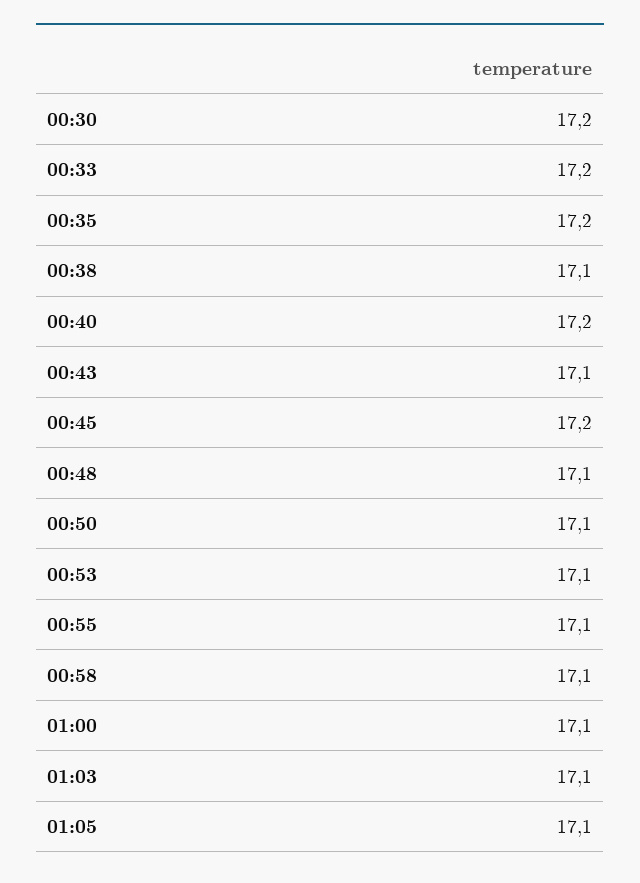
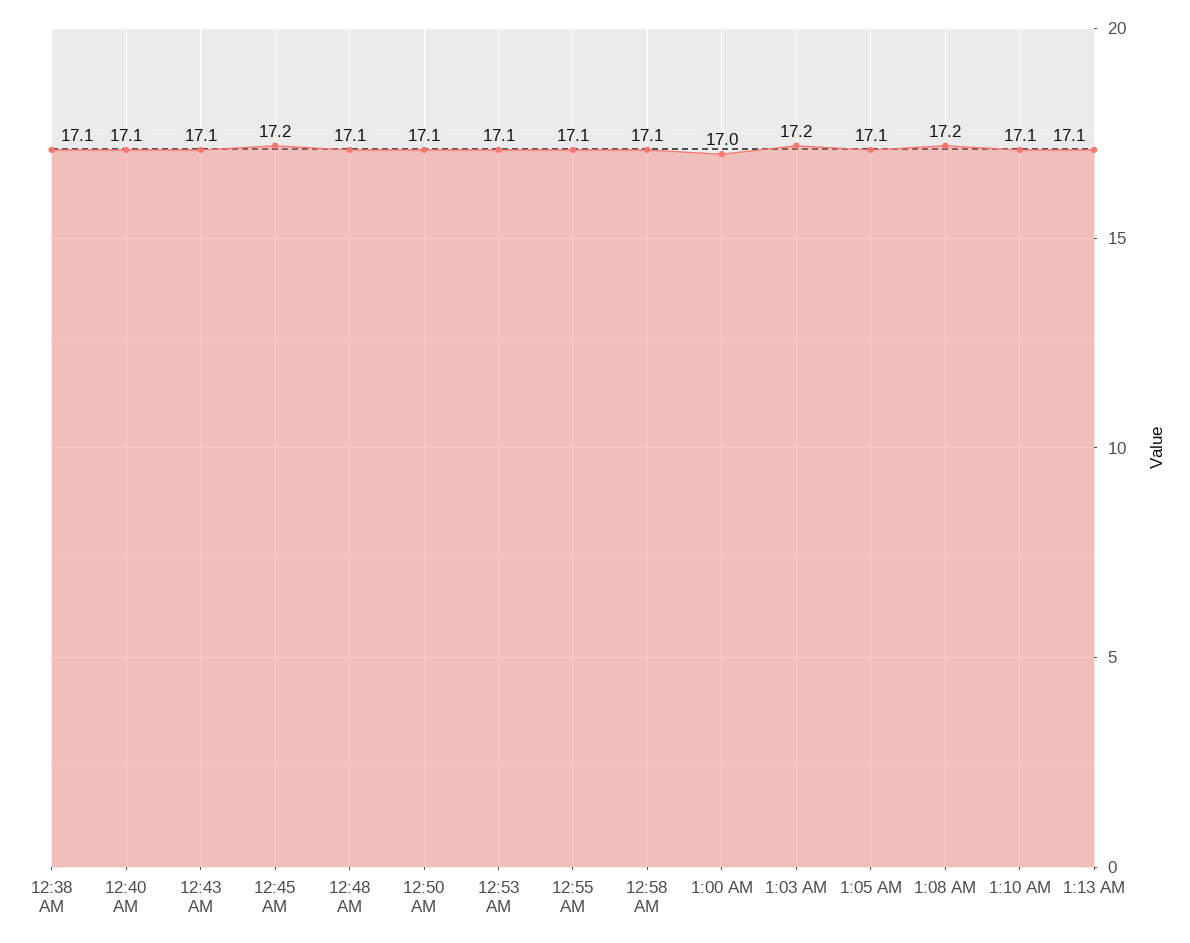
00:30: 17.2 -> none
00:33: 17.2 -> none
00:35: 17.2 -> none
00:40: 17.2 -> 17.1
01:00: 17.1 -> 17
01:03: 17.1 -> 17.2
1:08 AM: none -> 17.2
1:10 AM: none -> 17.1
1:13 AM: none -> 17.1

